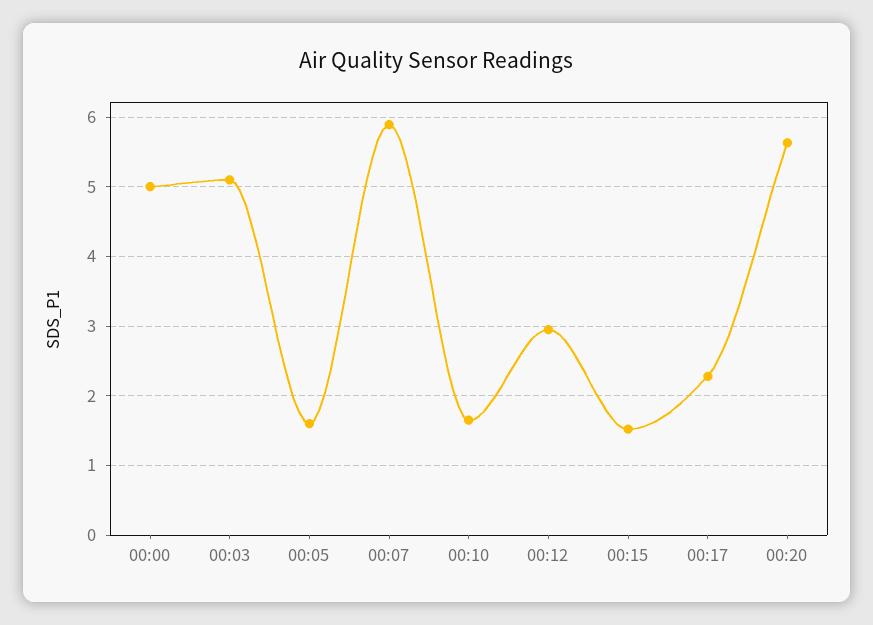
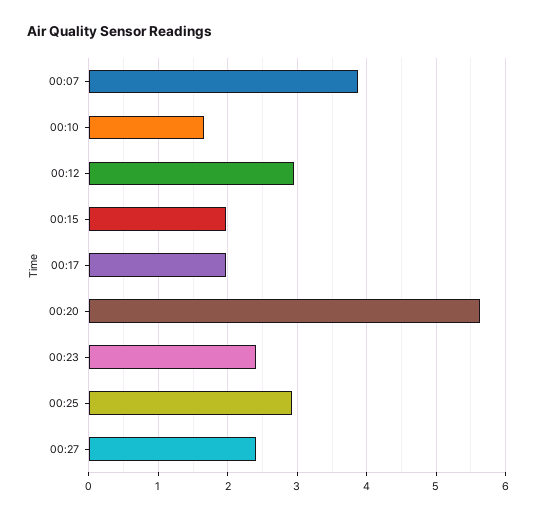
00:00: 5 -> none
00:03: 5.1 -> none
00:05: 1.6 -> none
00:07: 5.9 -> 3.9
00:15: 1.5 -> 2
00:17: 2.3 -> 2
00:23: none -> 2.4
00:25: none -> 2.9
00:27: none -> 2.4

